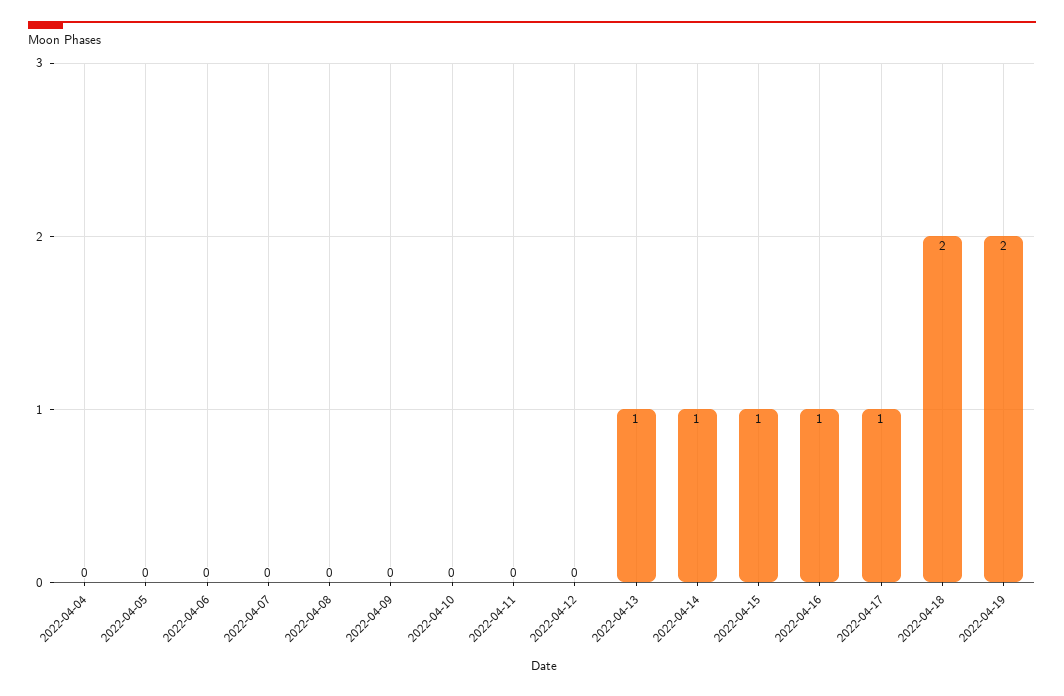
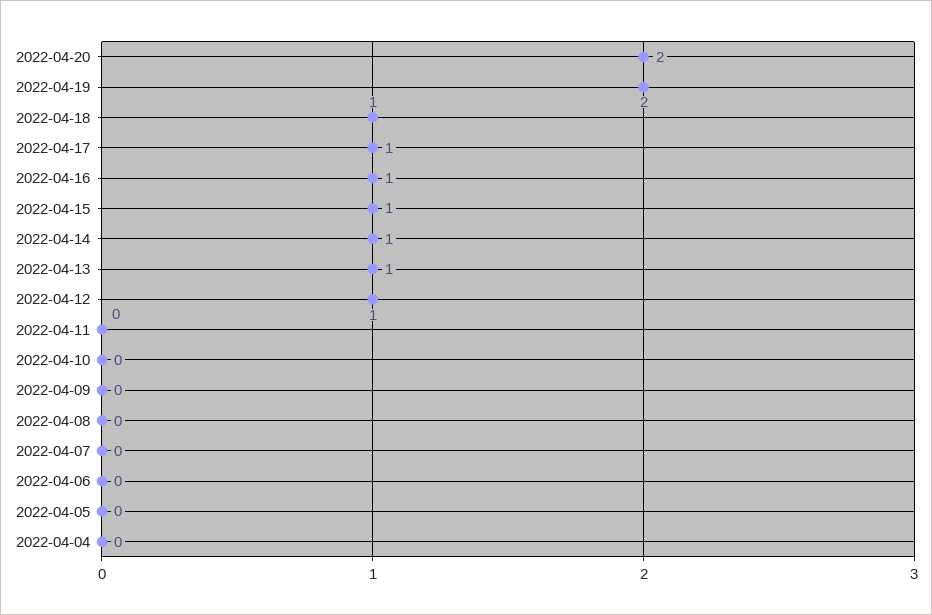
2022-04-12: 0 -> 1
2022-04-18: 2 -> 1
2022-04-20: none -> 2

